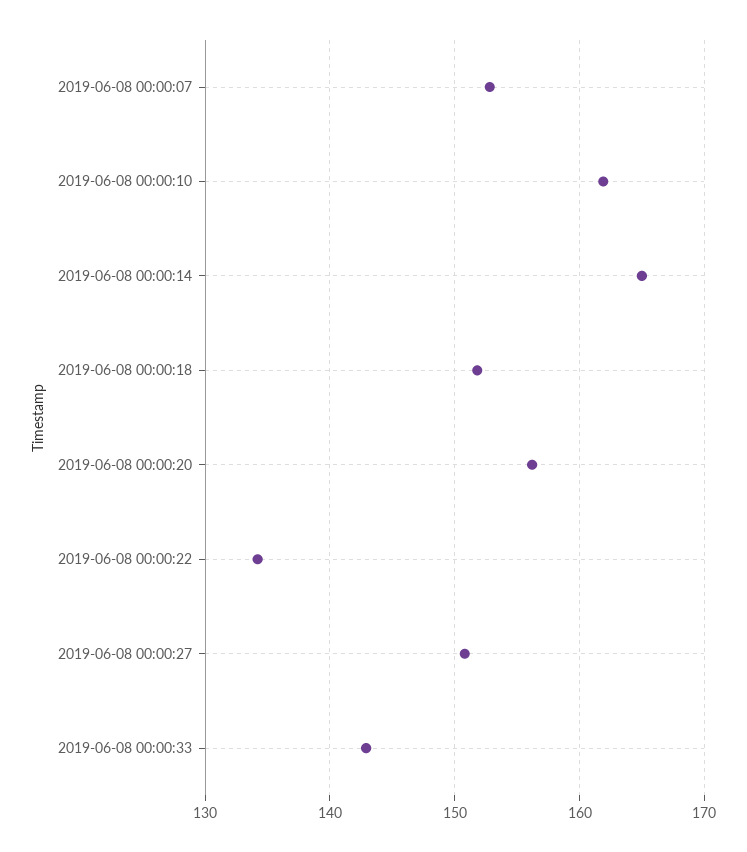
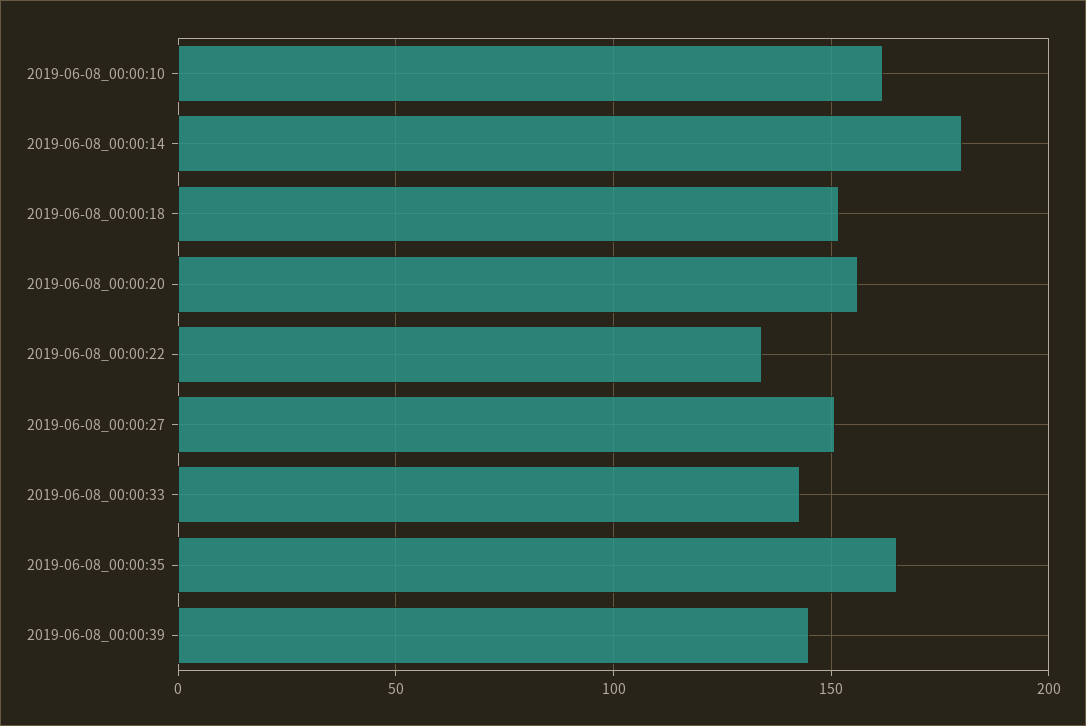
2019-06-08 00:00:07: 153 -> none
2019-06-08 00:00:14: 165 -> 180
2019-06-08_00:00:35: none -> 165
2019-06-08_00:00:39: none -> 145

